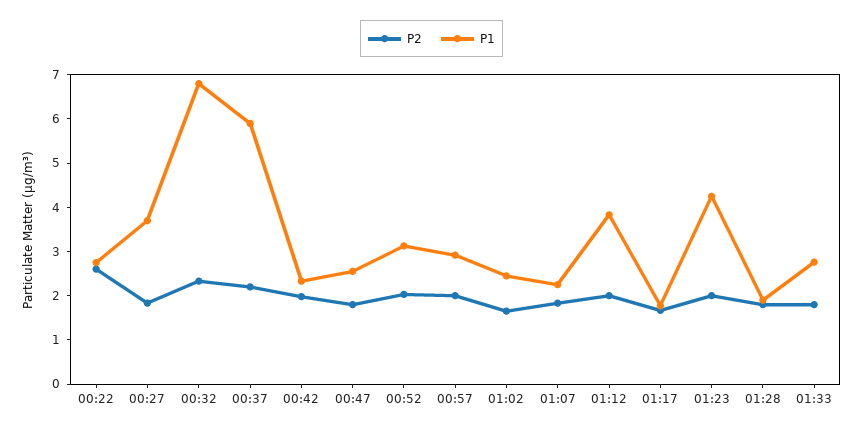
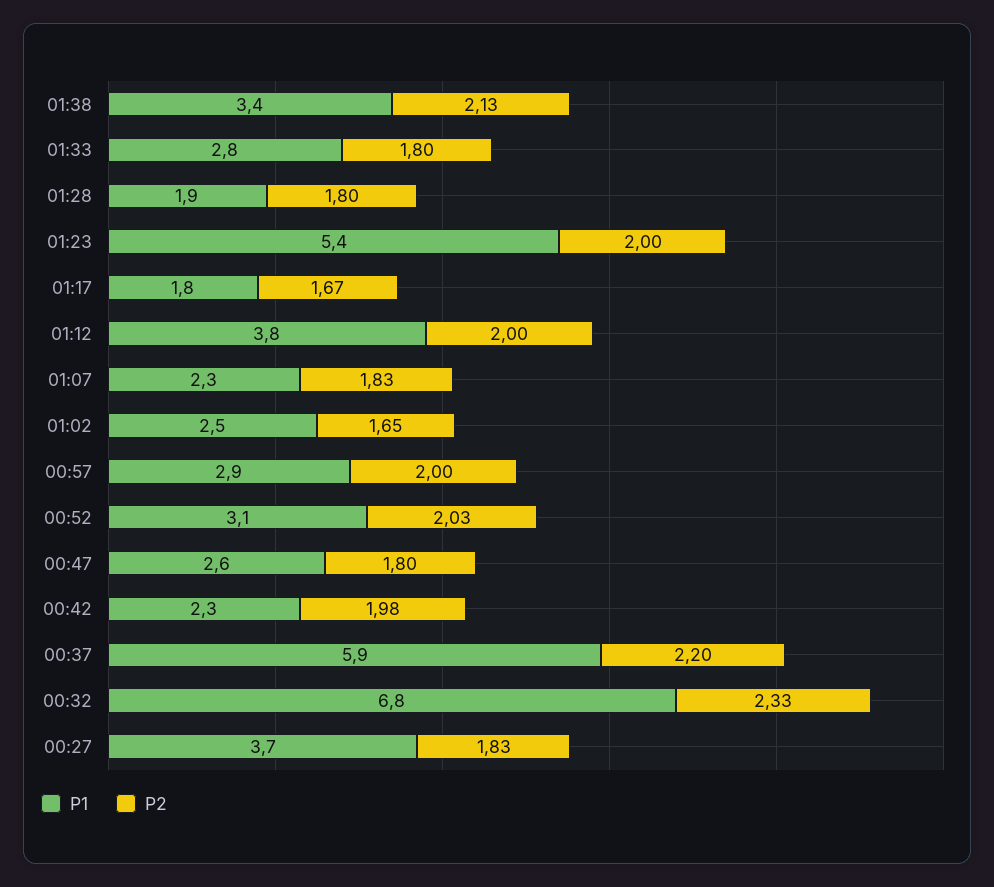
P2, 00:22: 2.6 -> none
P1, 00:22: 2.8 -> none
P1, 01:23: 4.2 -> 5.4
P1, 01:38: none -> 3.4
P2, 01:38: none -> 2.13

